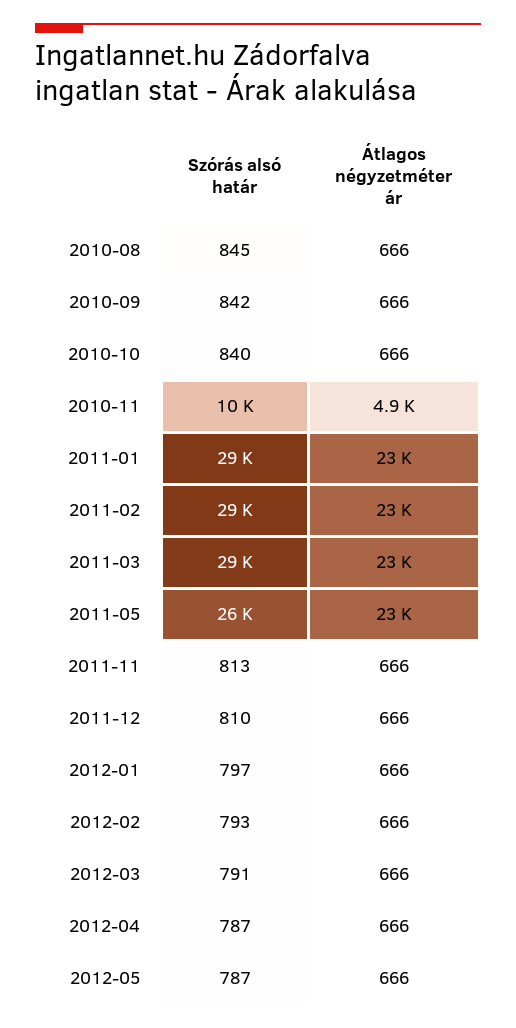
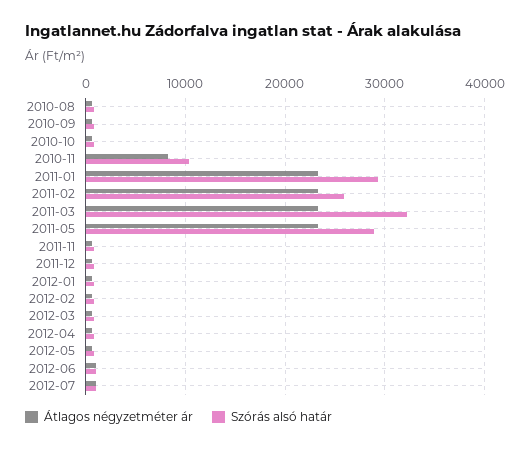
Átlagos négyzetméter ár, 2010-11: 4900 -> 8000
Szórás alsó határ, 2011-02: 29000 -> 26000
Szórás alsó határ, 2011-03: 29000 -> 32000
Szórás alsó határ, 2011-05: 26000 -> 29000
Átlagos négyzetméter ár, 2012-06: none -> 1000
Szórás alsó határ, 2012-06: none -> 1000
Átlagos négyzetméter ár, 2012-07: none -> 1000
Szórás alsó határ, 2012-07: none -> 1000

